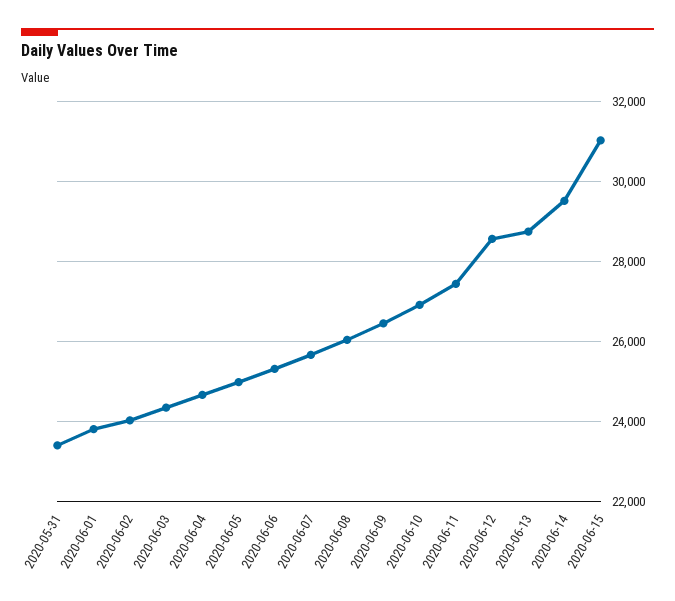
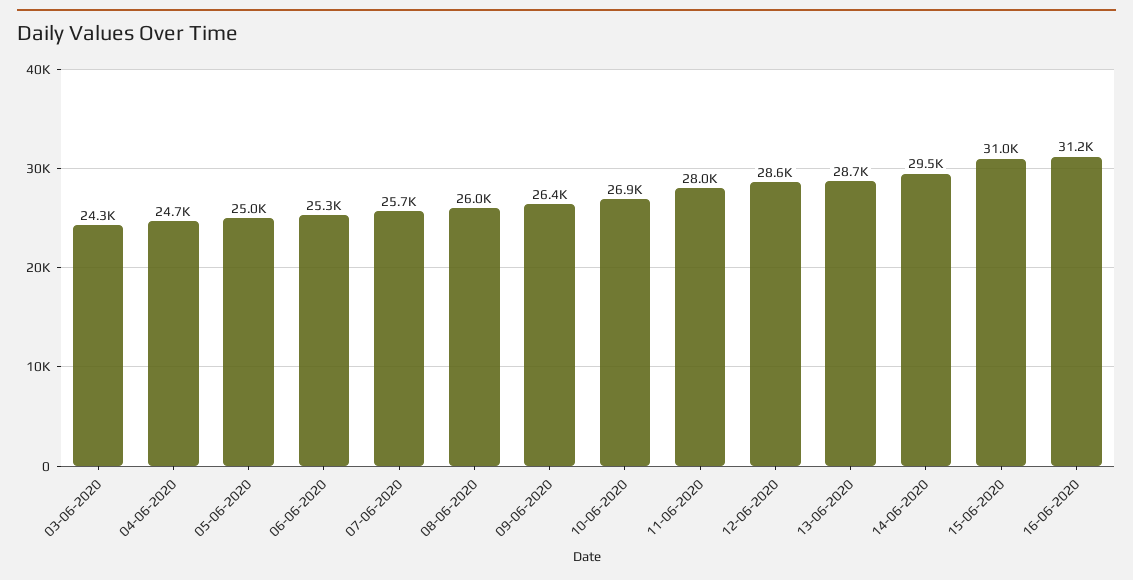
2020-05-31: 23400 -> none
2020-06-01: 23800 -> none
2020-06-02: 24000 -> none
2020-06-11: 27400 -> 28000
16-06-2020: none -> 31200

